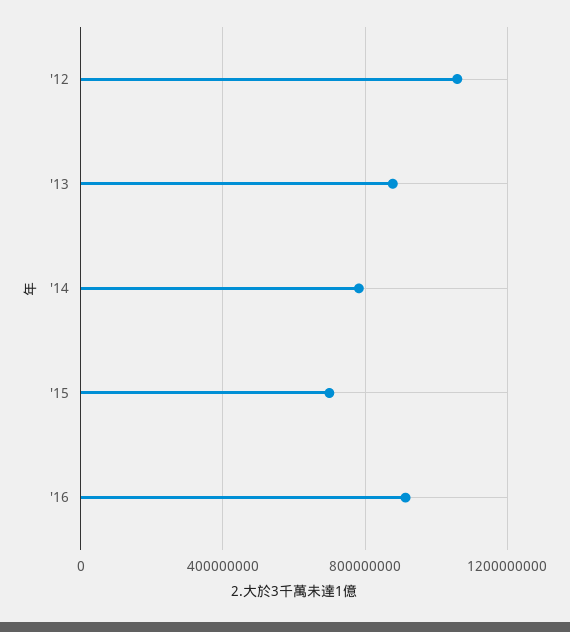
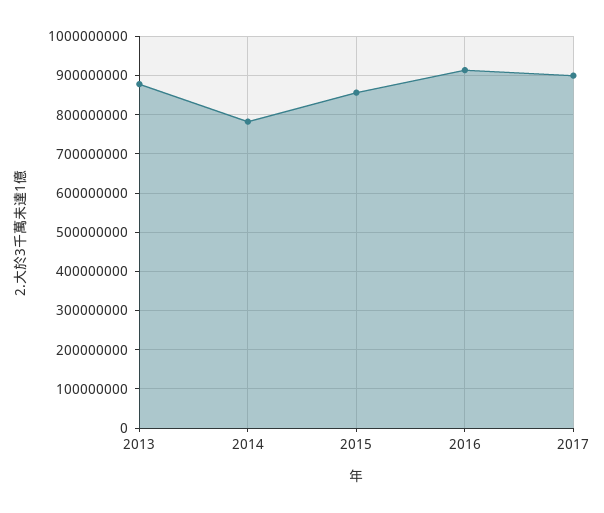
'12: 1050000000 -> none
'15: 700000000 -> 860000000
2017: none -> 900000000

